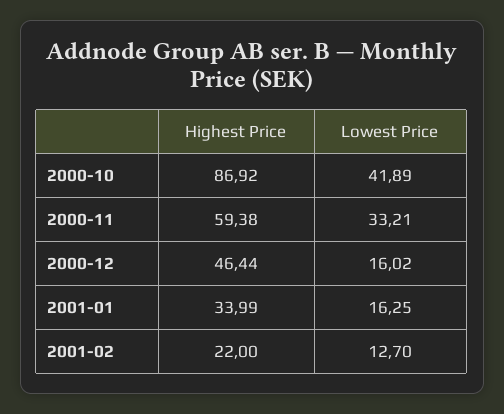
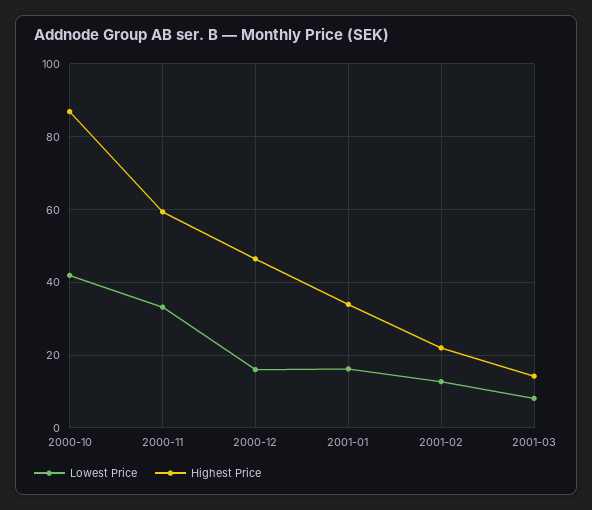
Lowest Price, 2001-03: none -> 8
Highest Price, 2001-03: none -> 14

